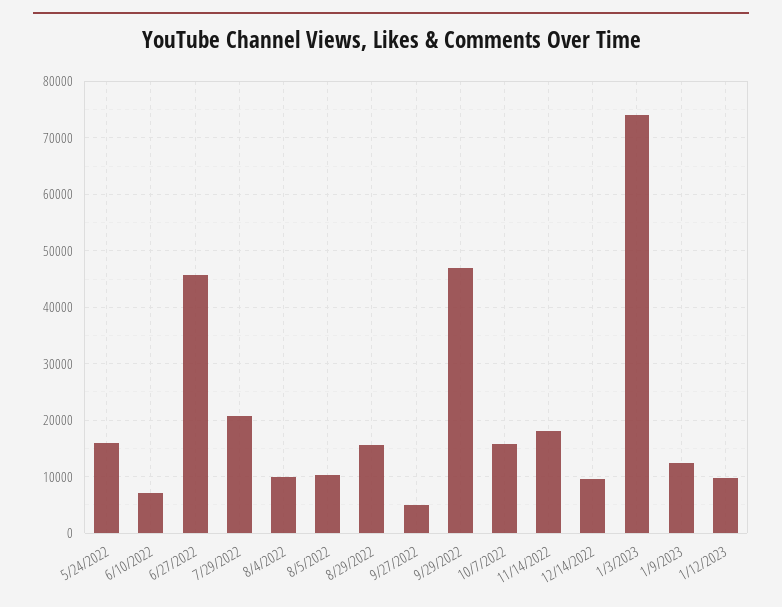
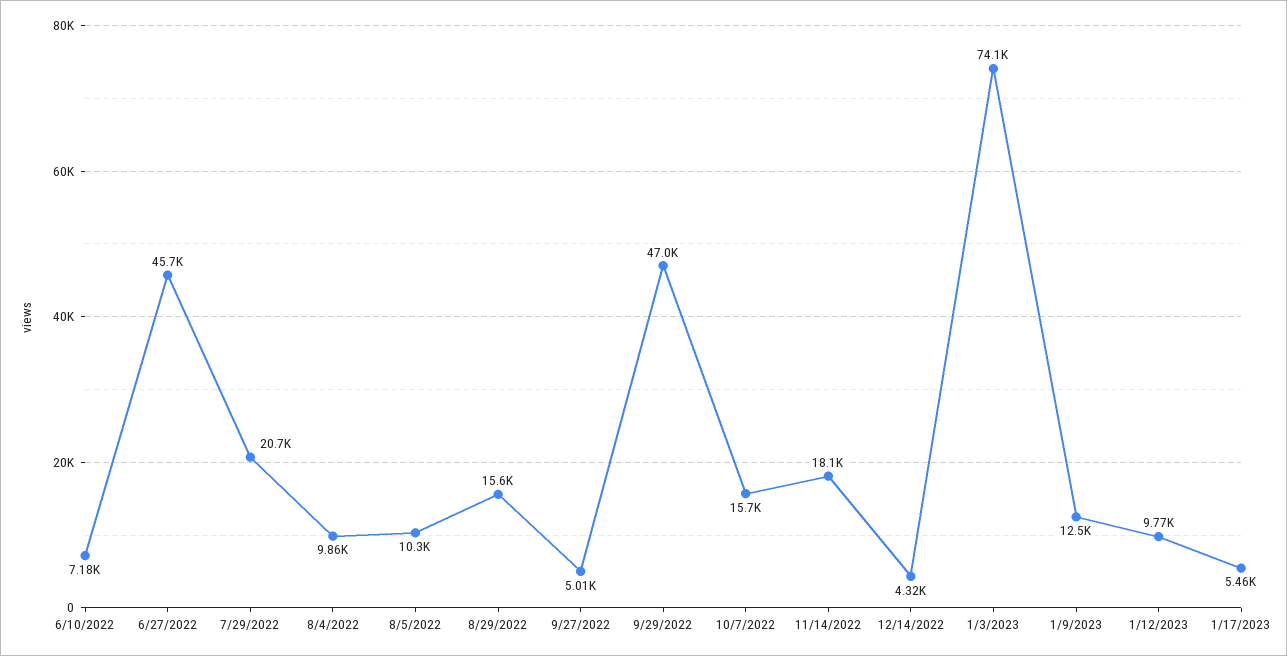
5/24/2022: 16000 -> none
12/14/2022: 10000 -> 4320
1/17/2023: none -> 5460

